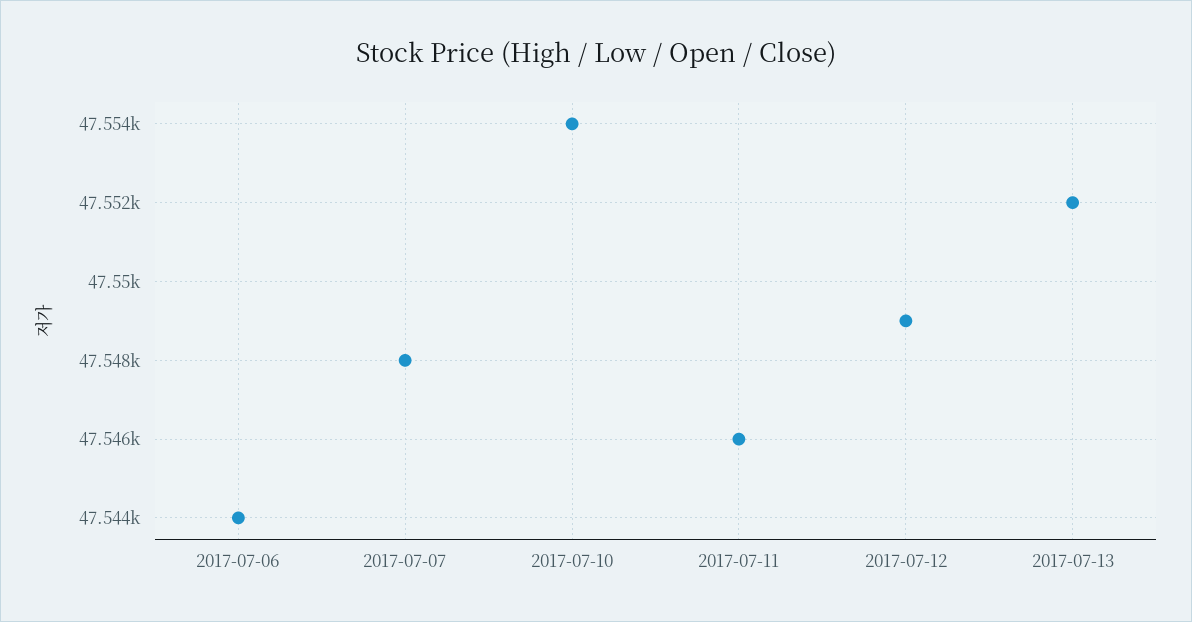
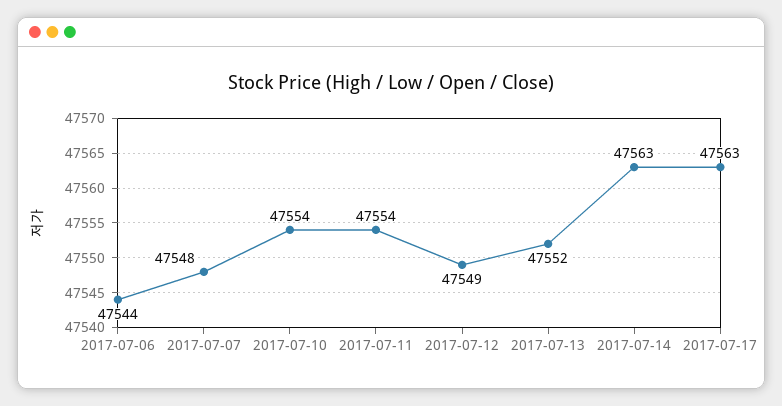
2017-07-11: 47546 -> 47554
2017-07-14: none -> 47563
2017-07-17: none -> 47563

